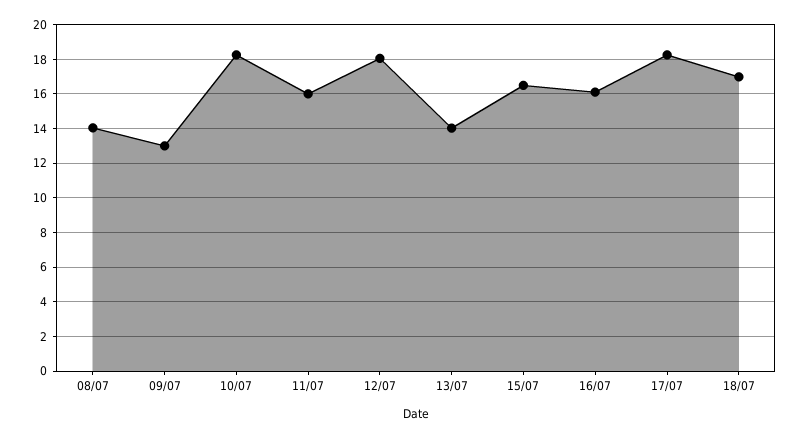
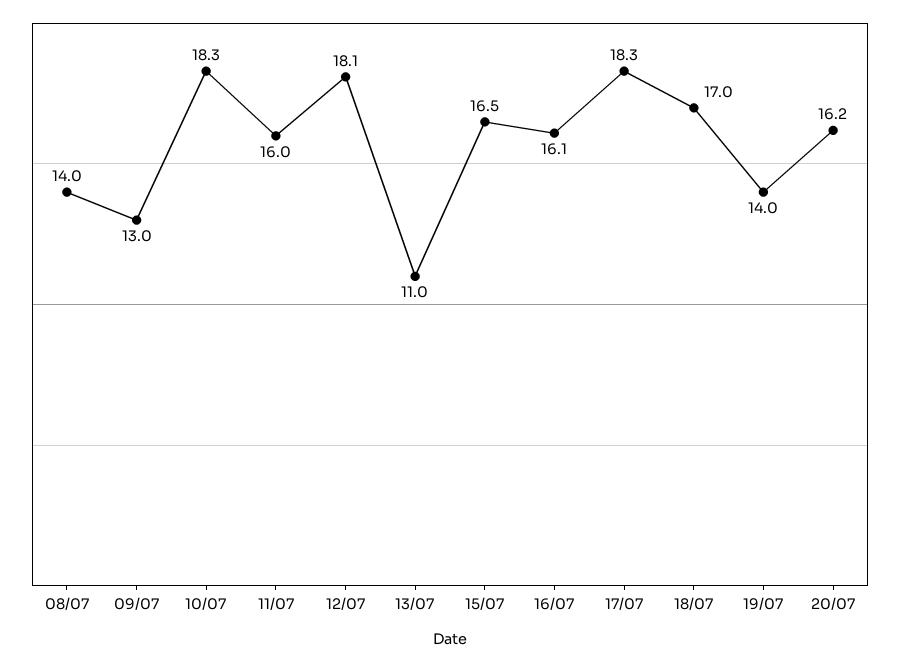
13/07: 14 -> 11
19/07: none -> 14
20/07: none -> 16.2

